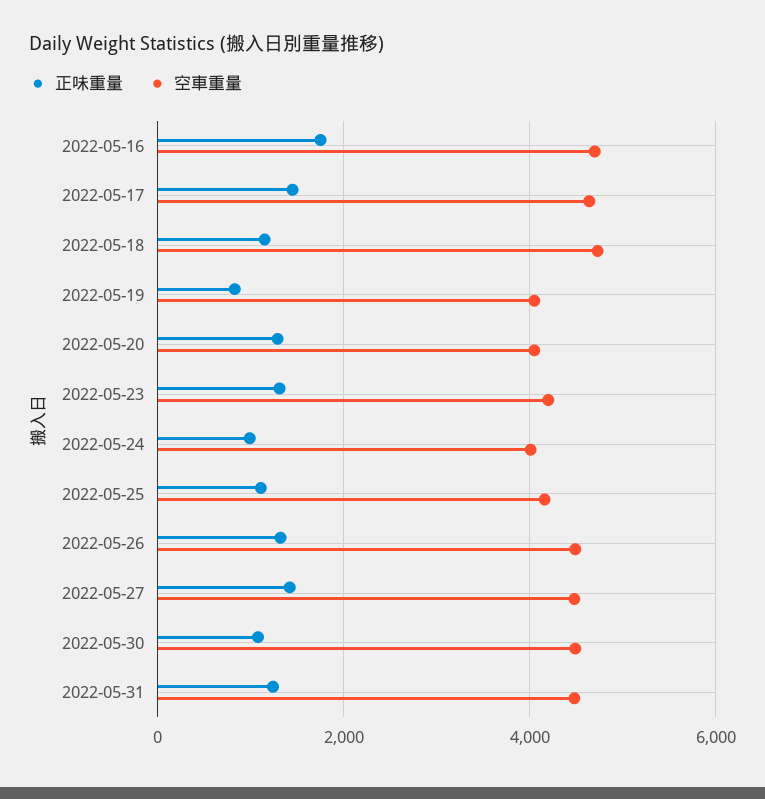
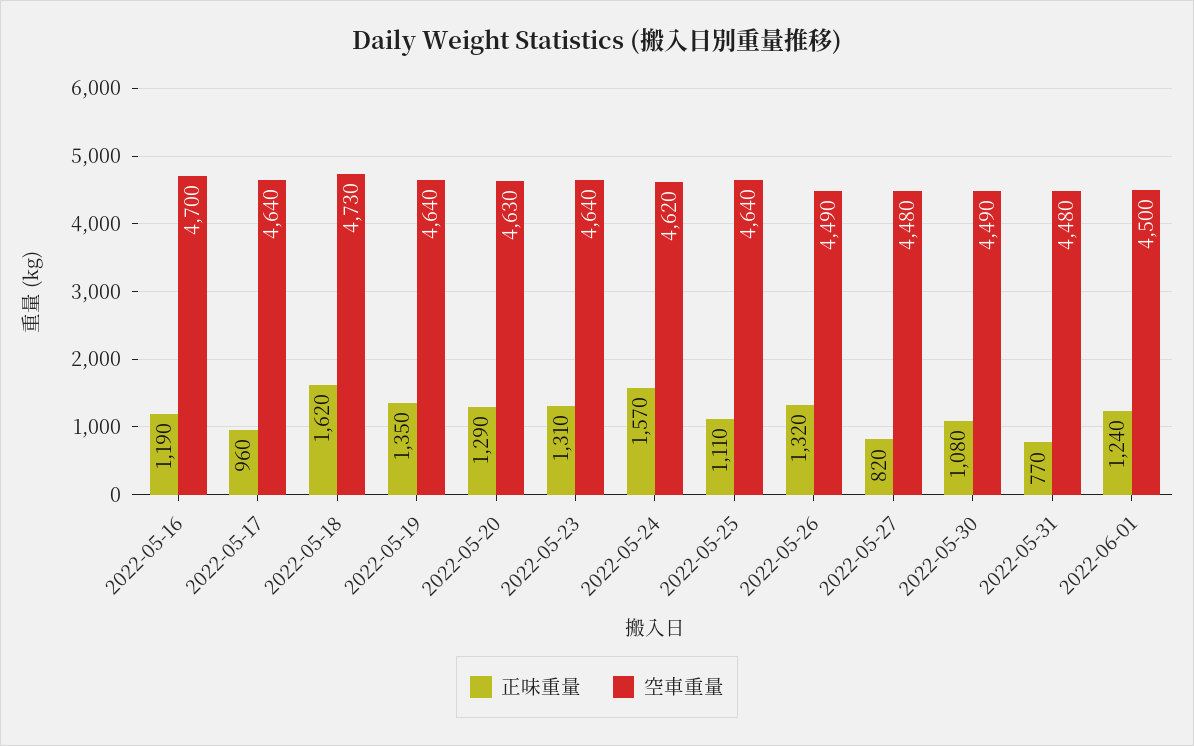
正味重量, 2022-05-16: 1800 -> 1190
正味重量, 2022-05-17: 1400 -> 960
正味重量, 2022-05-18: 1200 -> 1620
正味重量, 2022-05-19: 800 -> 1350
空車重量, 2022-05-19: 4000 -> 4640
空車重量, 2022-05-20: 4000 -> 4630
空車重量, 2022-05-23: 4200 -> 4640
正味重量, 2022-05-24: 1000 -> 1570
空車重量, 2022-05-24: 4000 -> 4620
空車重量, 2022-05-25: 4200 -> 4640
正味重量, 2022-05-27: 1400 -> 820
正味重量, 2022-05-31: 1200 -> 770
正味重量, 2022-06-01: none -> 1240
空車重量, 2022-06-01: none -> 4500

